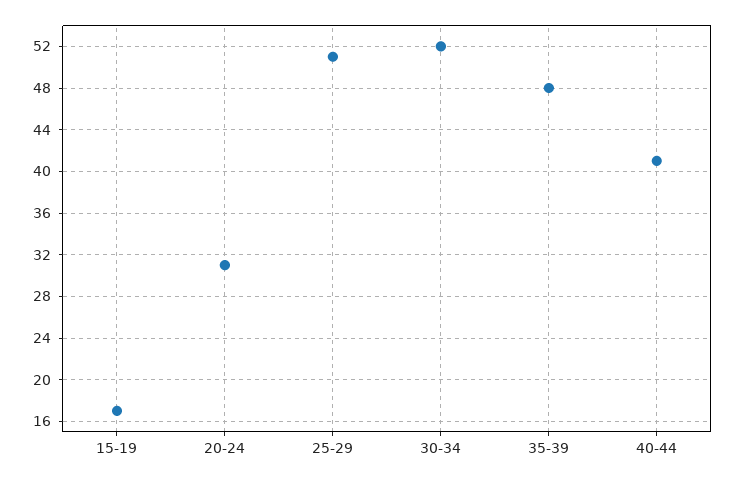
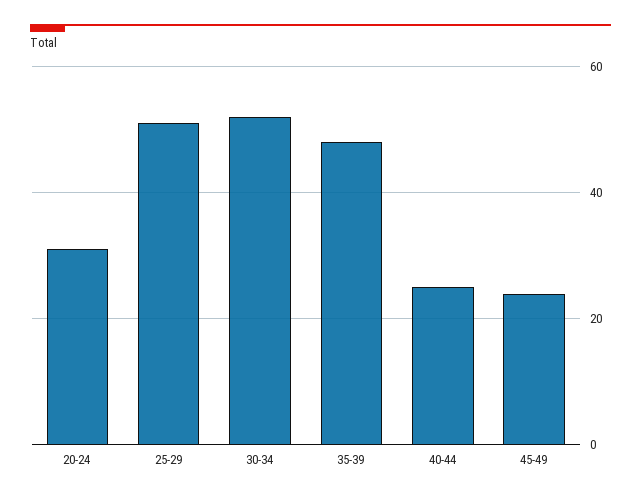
15-19: 17 -> none
40-44: 41 -> 25
45-49: none -> 25

